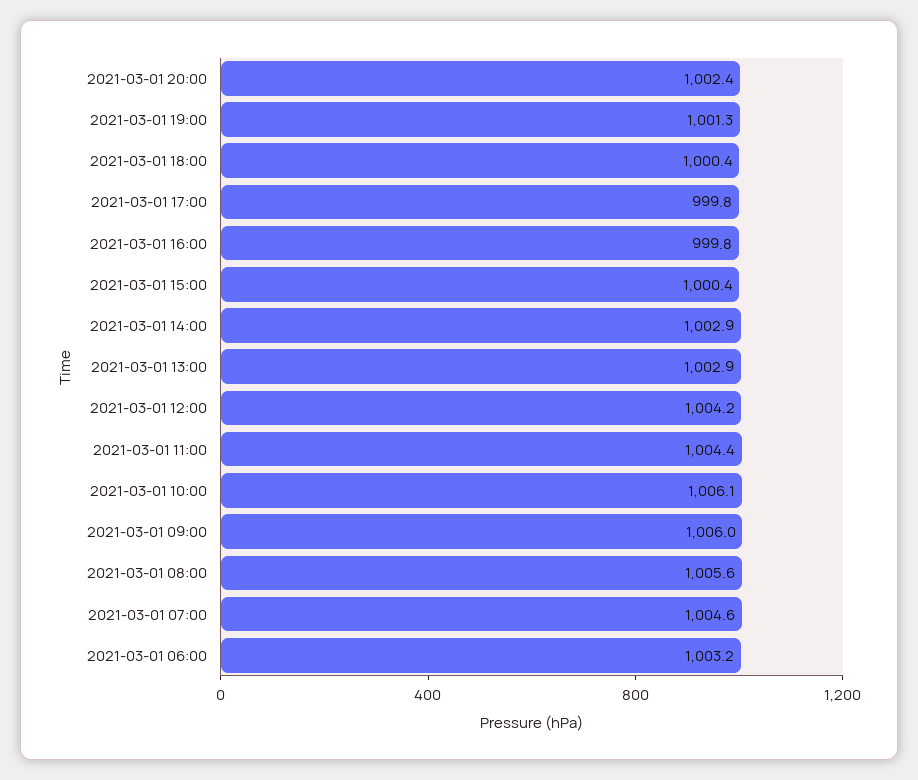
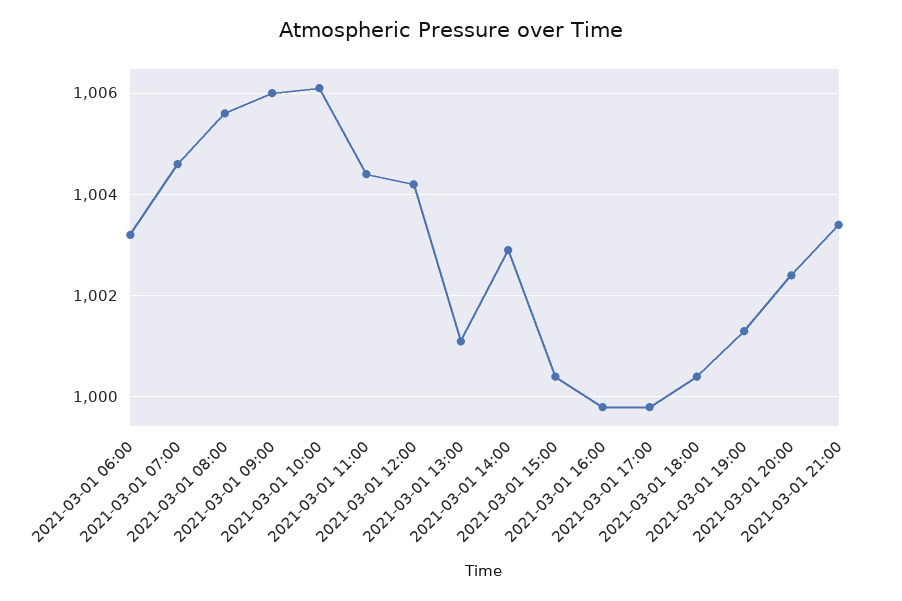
2021-03-01 13:00: 1002.9 -> 1001
2021-03-01 21:00: none -> 1003.5

